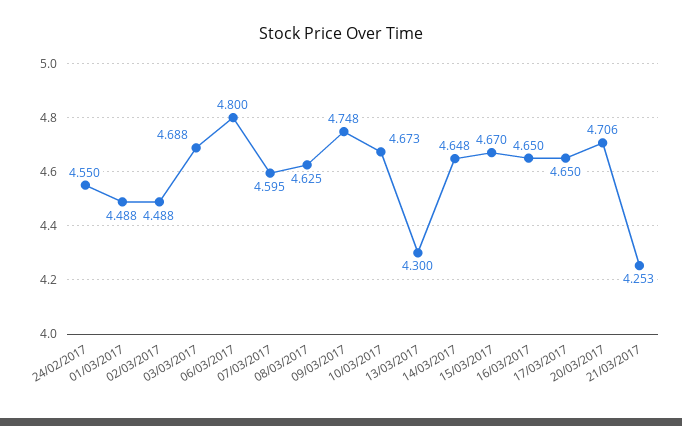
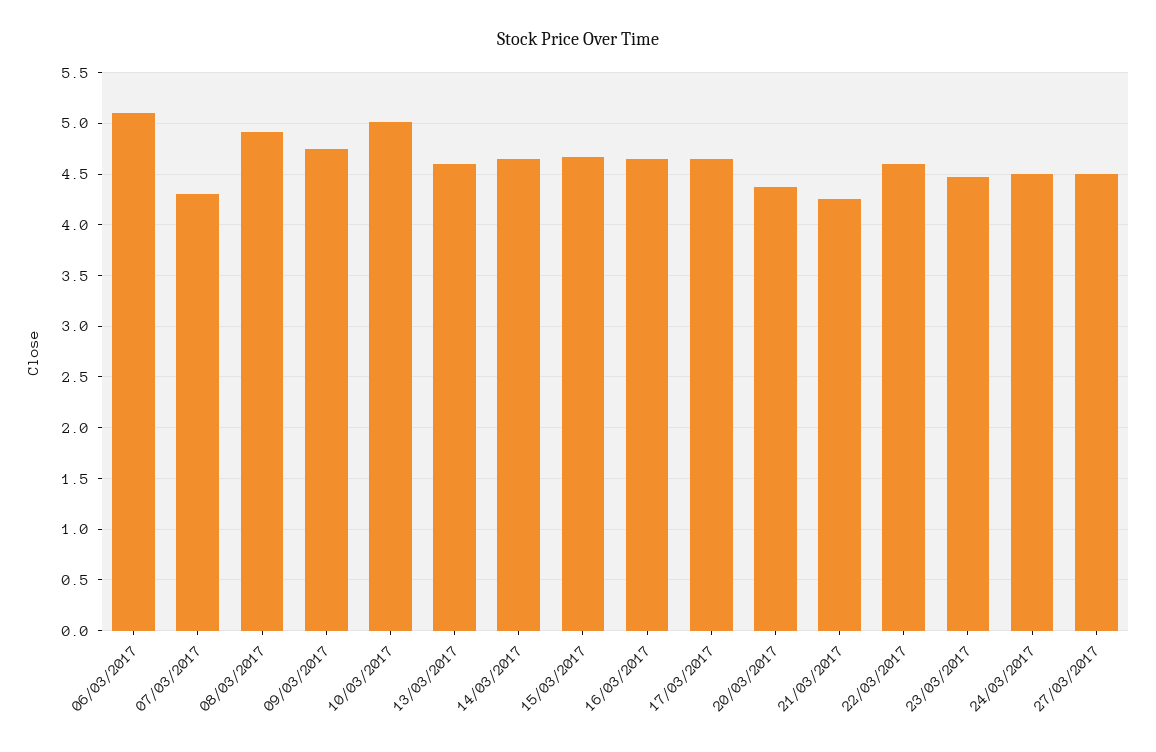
24/02/2017: 4.55 -> none
01/03/2017: 4.488 -> none
02/03/2017: 4.488 -> none
03/03/2017: 4.688 -> none
06/03/2017: 4.8 -> 5.1
07/03/2017: 4.595 -> 4.3
08/03/2017: 4.625 -> 4.9
10/03/2017: 4.673 -> 5
13/03/2017: 4.3 -> 4.6
20/03/2017: 4.706 -> 4.4
22/03/2017: none -> 4.6
23/03/2017: none -> 4.5
24/03/2017: none -> 4.5
27/03/2017: none -> 4.5

